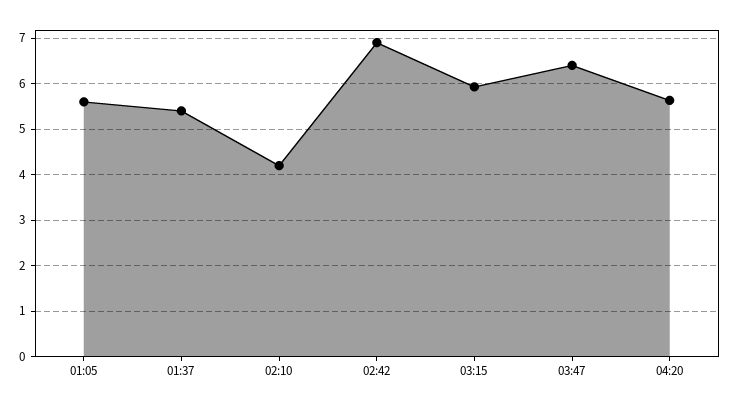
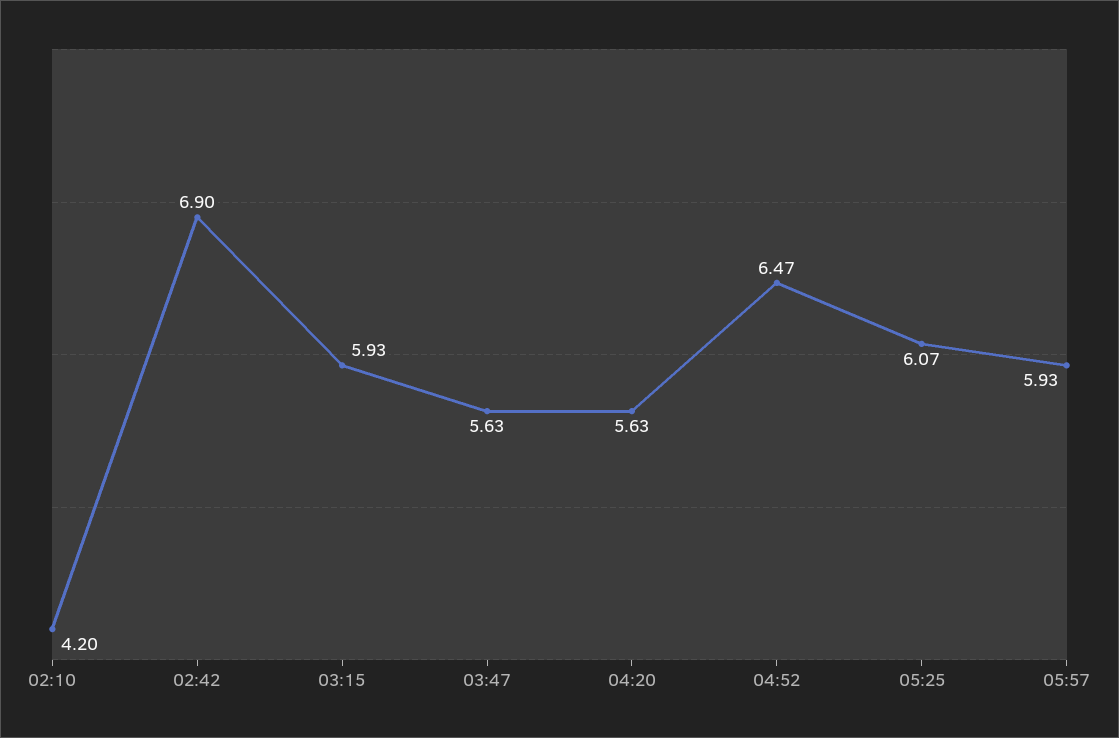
01:05: 5.6 -> none
01:37: 5.4 -> none
03:47: 6.4 -> 5.63
04:52: none -> 6.47
05:25: none -> 6.07
05:57: none -> 5.93

